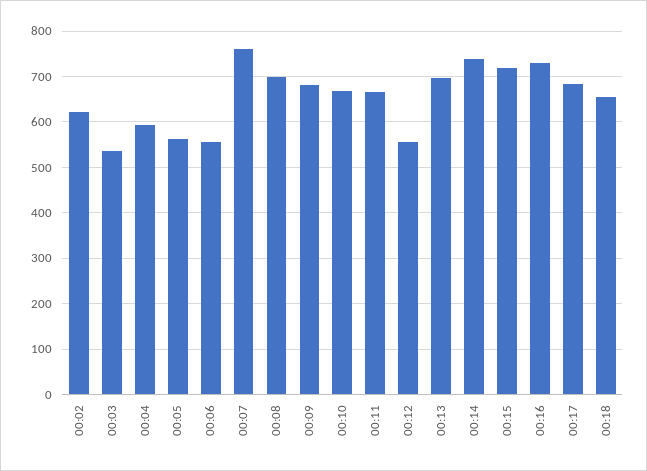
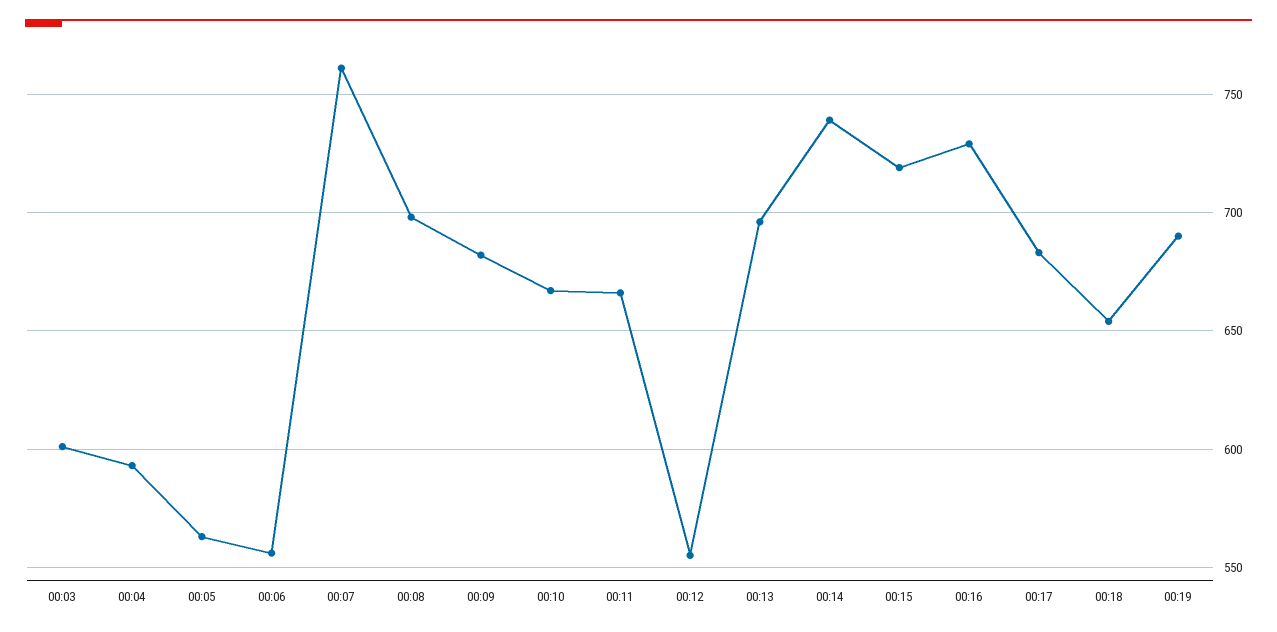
00:02: 620 -> none
00:03: 540 -> 600
00:19: none -> 690

